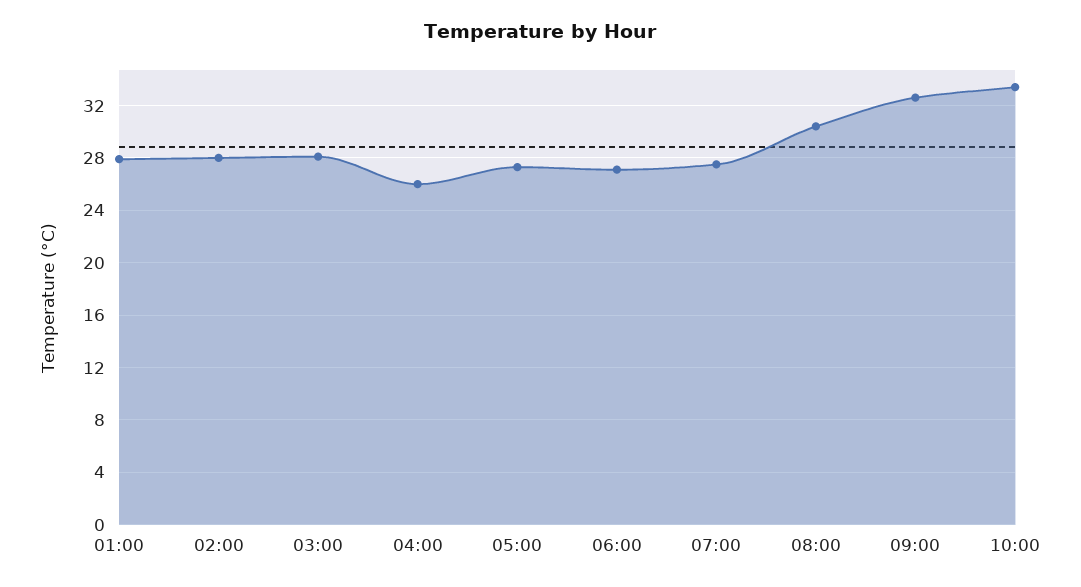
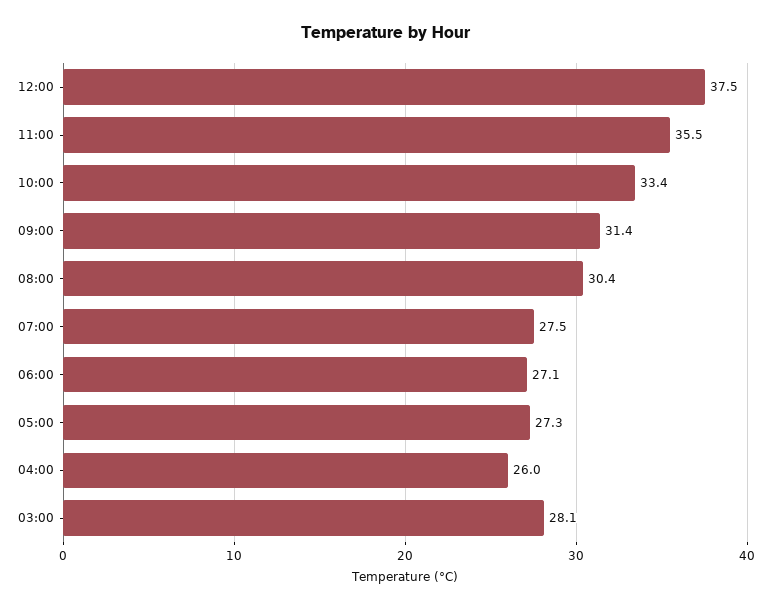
01:00: 28 -> none
02:00: 28 -> none
09:00: 32.5 -> 31.4
12:00: none -> 37.5
11:00: none -> 35.5

